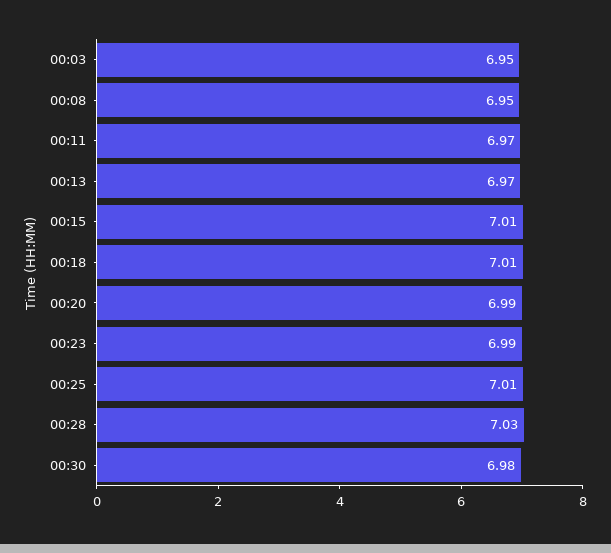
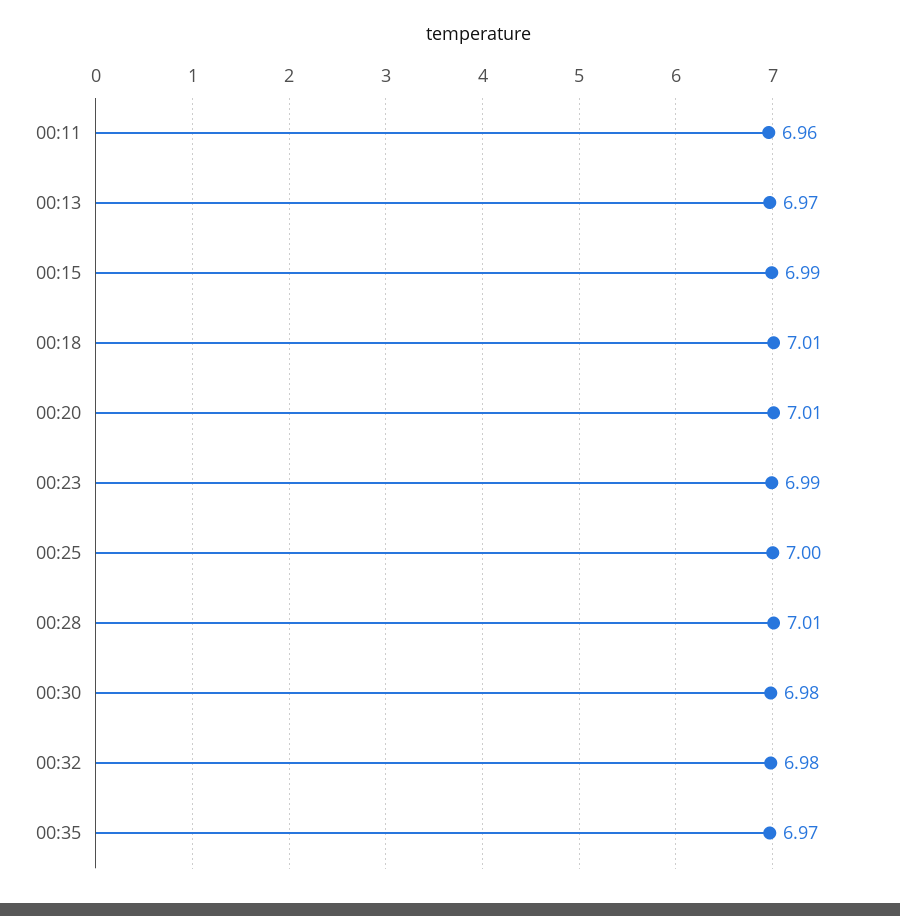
00:03: 6.95 -> none
00:08: 6.95 -> none
00:11: 6.97 -> 6.96
00:15: 7.01 -> 6.99
00:20: 6.99 -> 7.01
00:25: 7.01 -> 7
00:28: 7.03 -> 7.01
00:32: none -> 6.98
00:35: none -> 6.97

